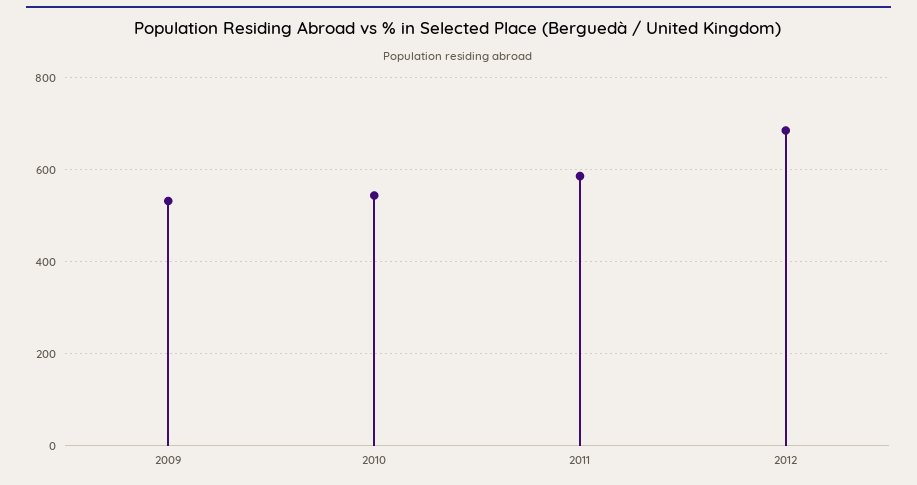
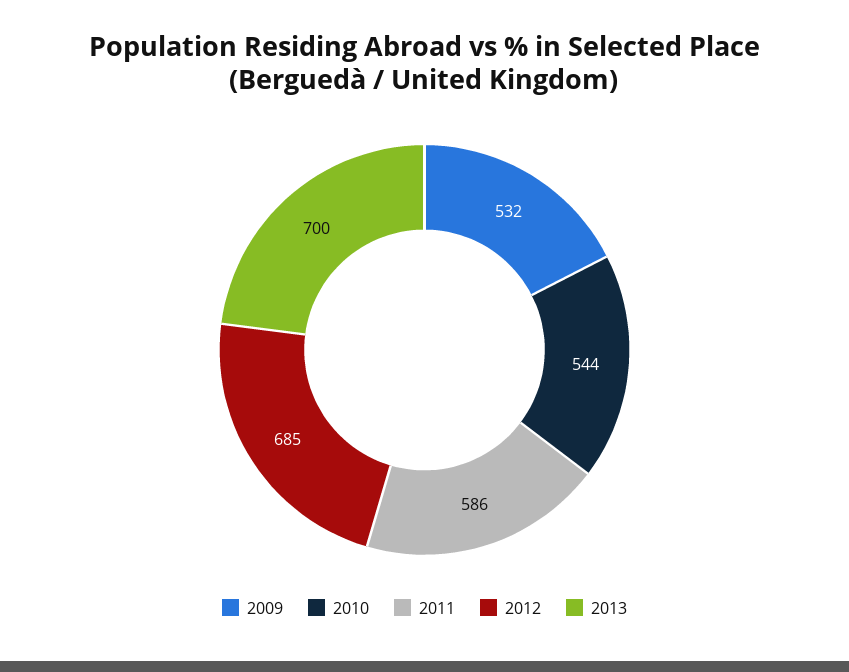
2013: none -> 700

